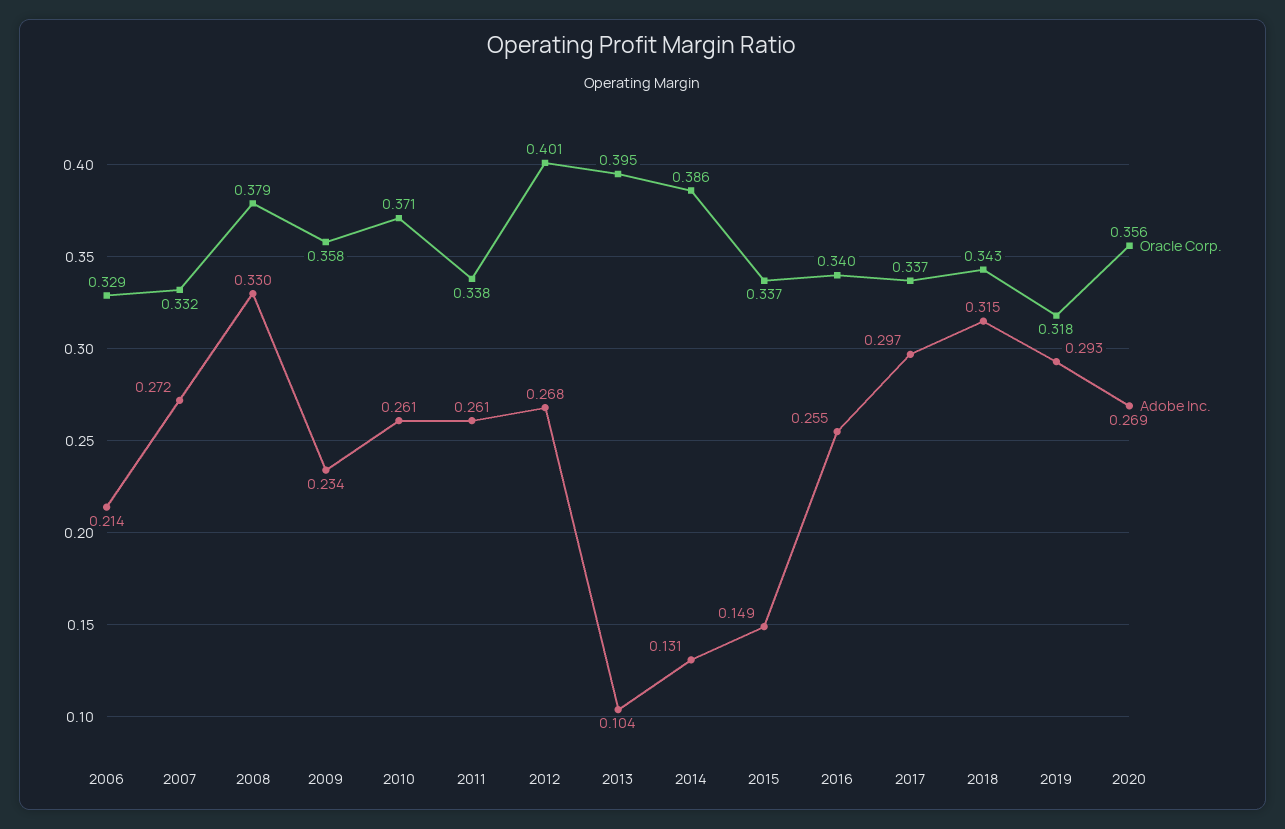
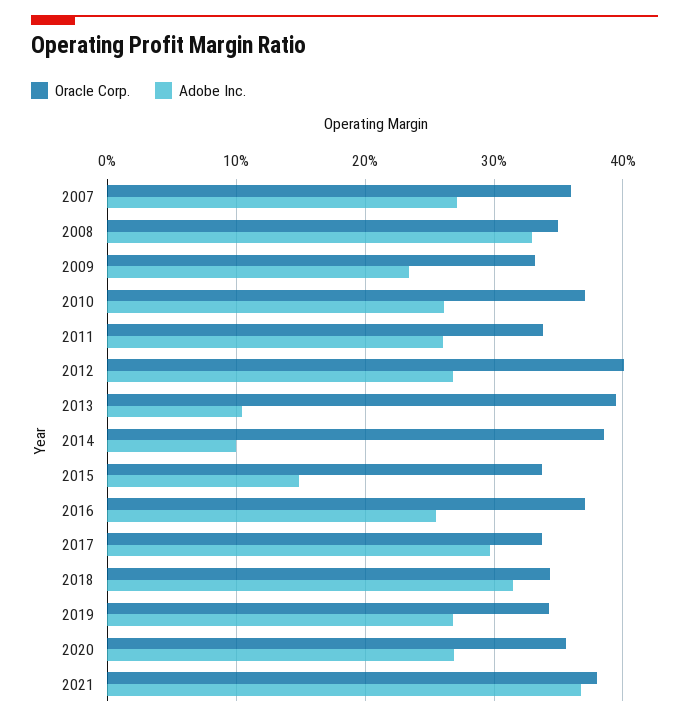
Oracle Corp., 2006: 0.329 -> none
Adobe Inc., 2006: 0.214 -> none
Oracle Corp., 2007: 0.332 -> 0.36
Oracle Corp., 2008: 0.379 -> 0.35
Oracle Corp., 2009: 0.358 -> 0.33
Adobe Inc., 2014: 0.131 -> 0.1
Oracle Corp., 2016: 0.34 -> 0.37
Oracle Corp., 2019: 0.318 -> 0.34
Adobe Inc., 2019: 0.293 -> 0.27
Oracle Corp., 2021: none -> 0.38
Adobe Inc., 2021: none -> 0.37

